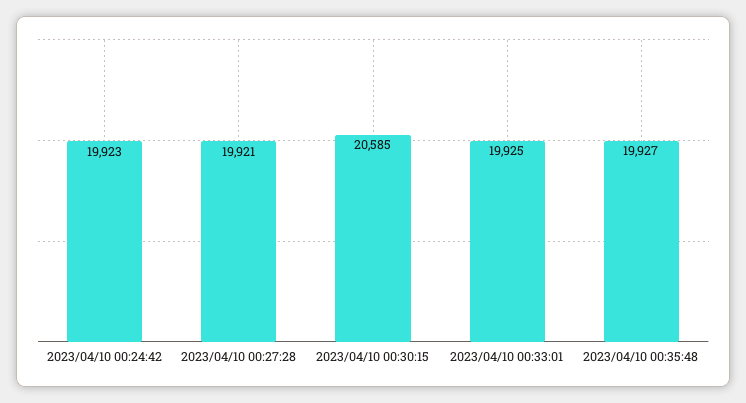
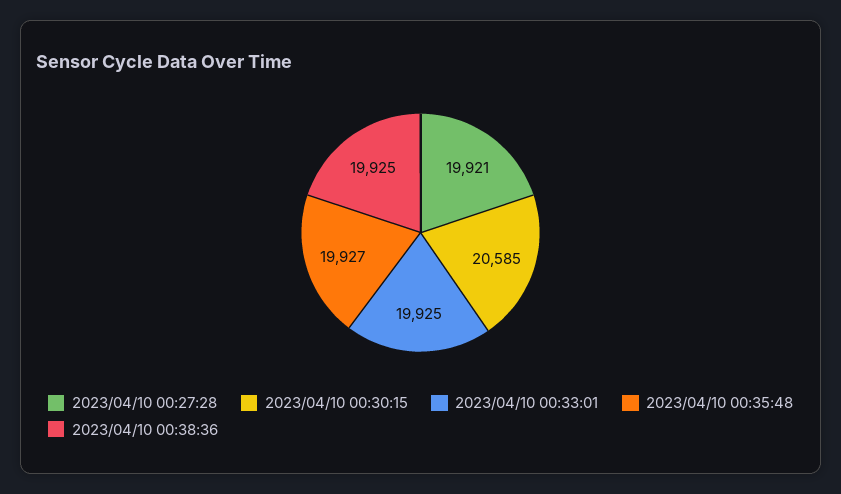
2023/04/10 00:24:42: 19923 -> none
2023/04/10 00:38:36: none -> 19925

